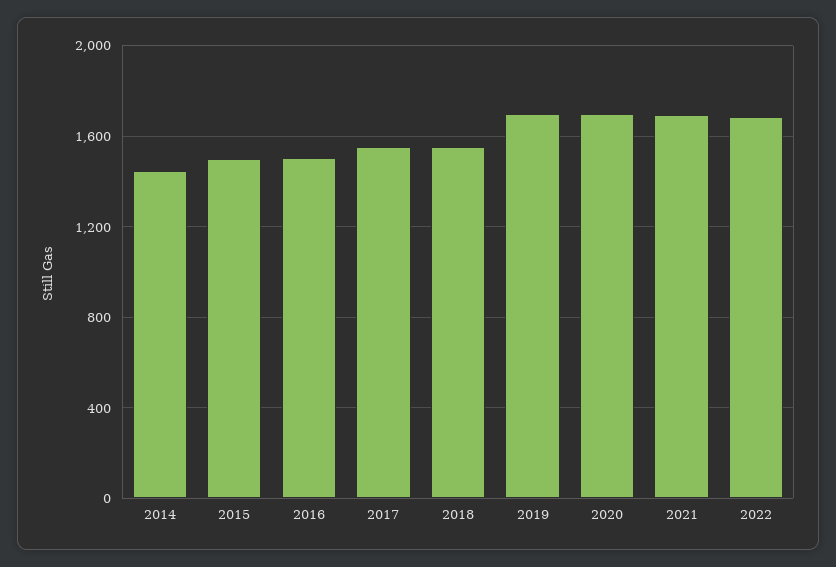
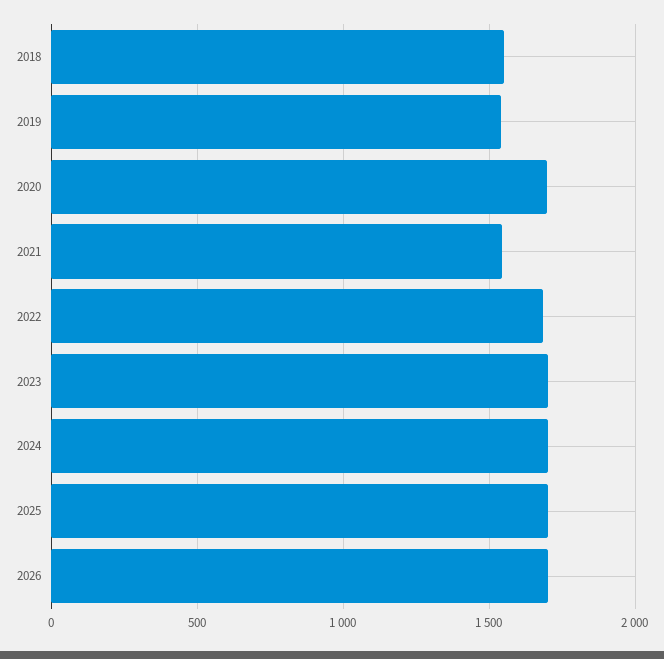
2014: 1450 -> none
2015: 1500 -> none
2016: 1500 -> none
2017: 1550 -> none
2019: 1700 -> 1550
2021: 1700 -> 1550
2023: none -> 1700
2024: none -> 1700
2025: none -> 1700
2026: none -> 1700

